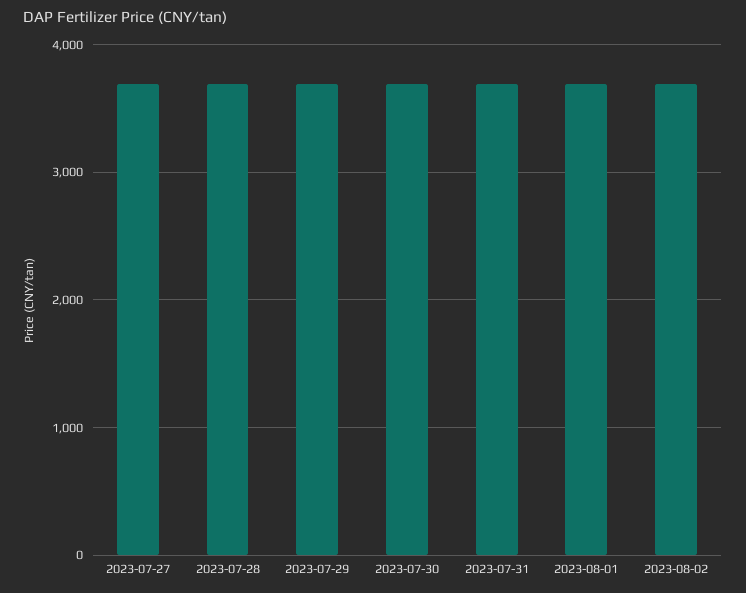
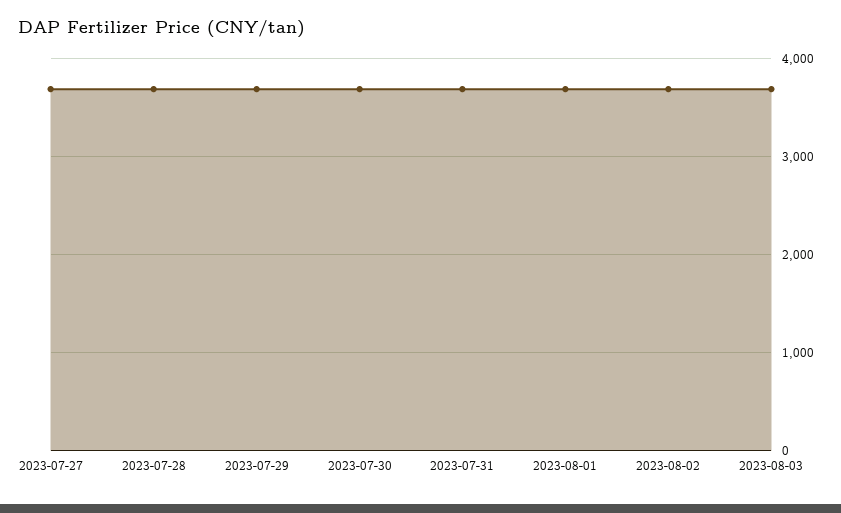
2023-08-03: none -> 3700

